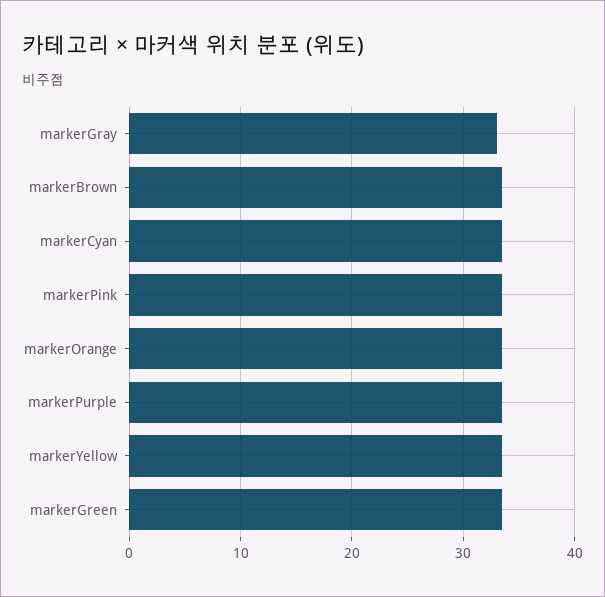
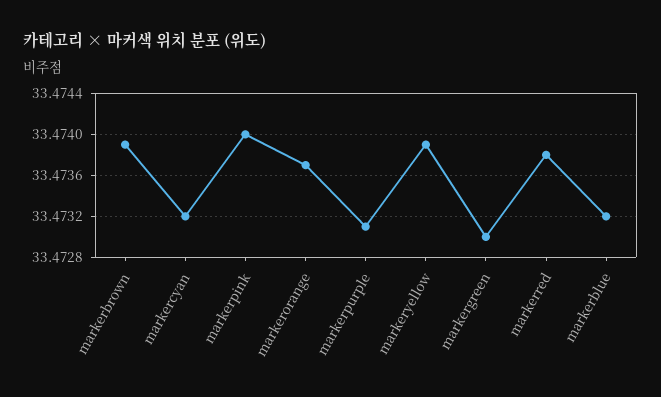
markerGray: 33 -> none
markerred: none -> 33.4738
markerblue: none -> 33.4732

